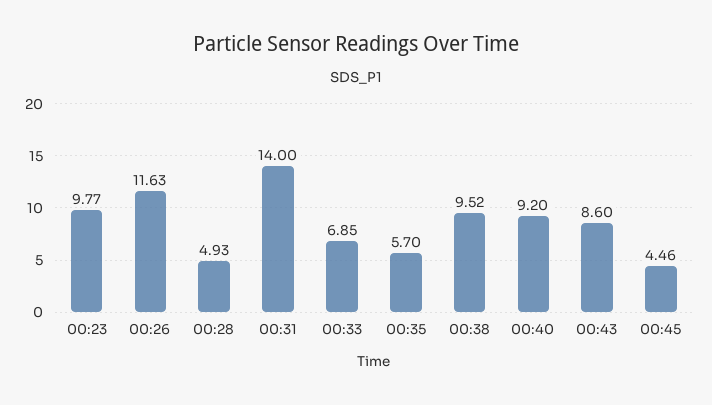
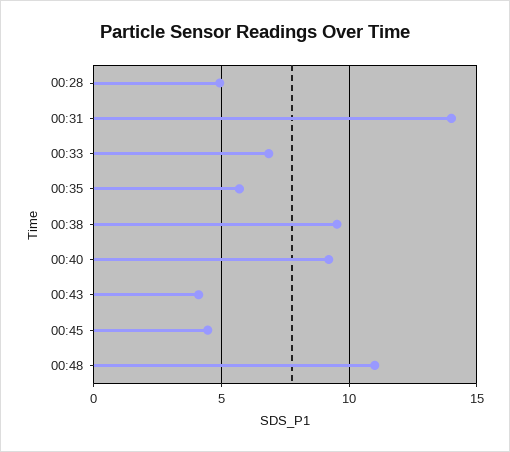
00:23: 9.77 -> none
00:26: 11.63 -> none
00:43: 8.6 -> 4
00:48: none -> 11

